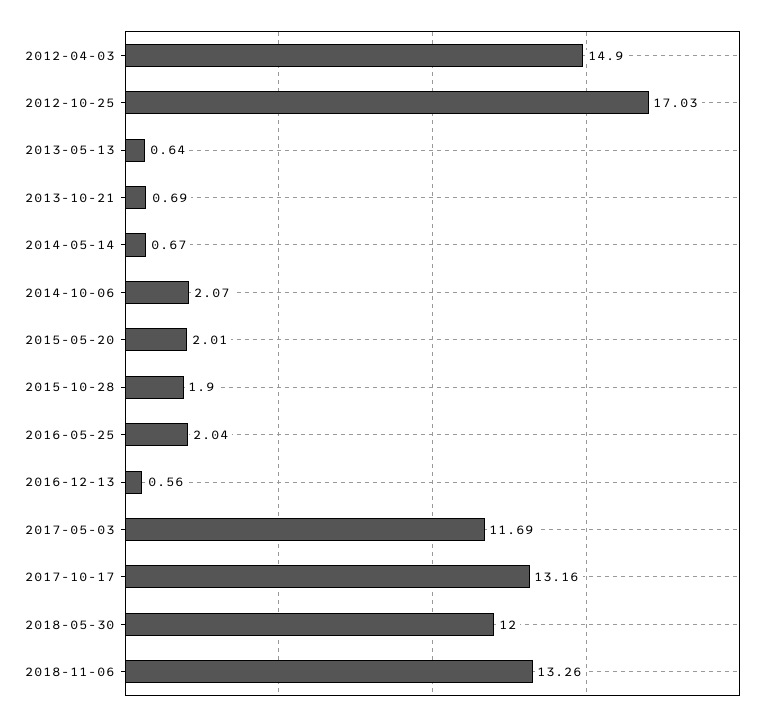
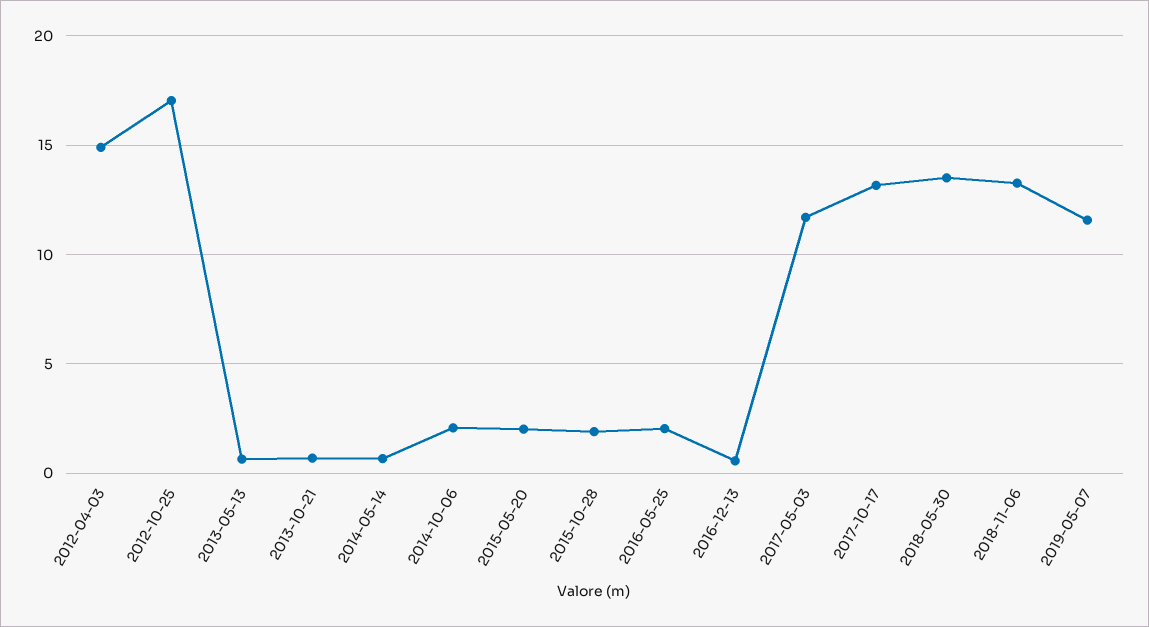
2018-05-30: 12 -> 13.5
2019-05-07: none -> 11.5

